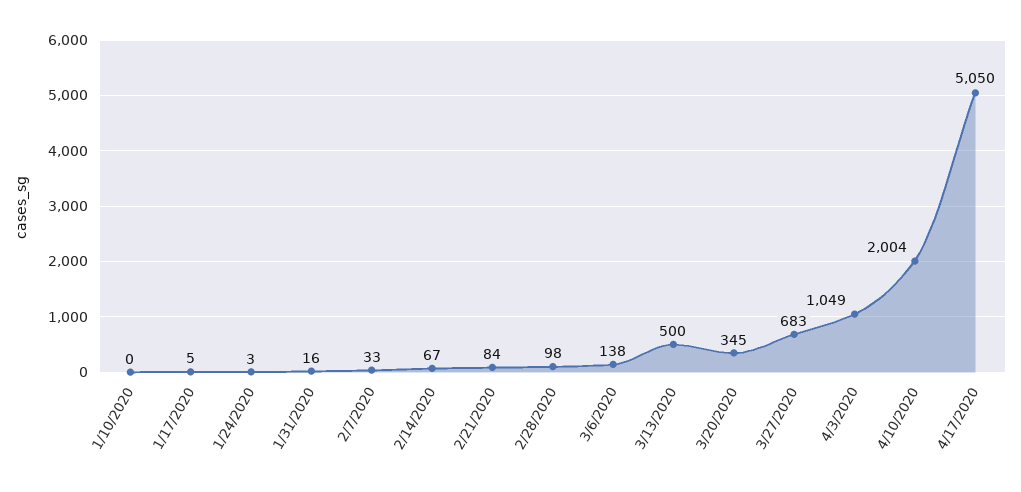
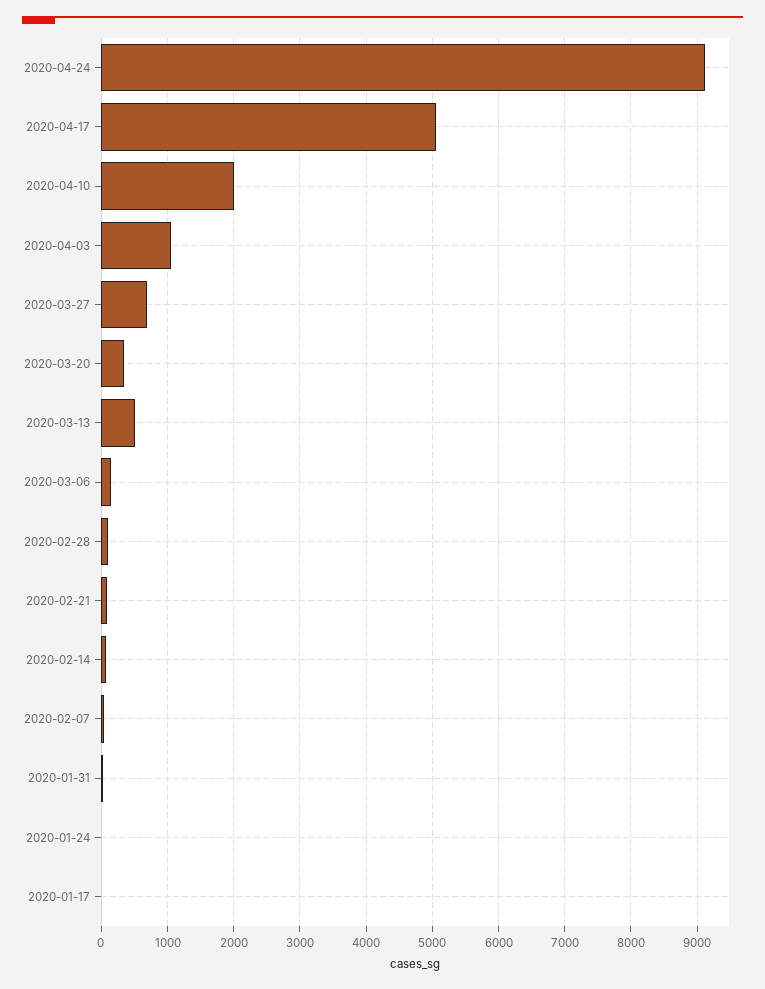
1/10/2020: 0 -> none
2020-04-24: none -> 9100

